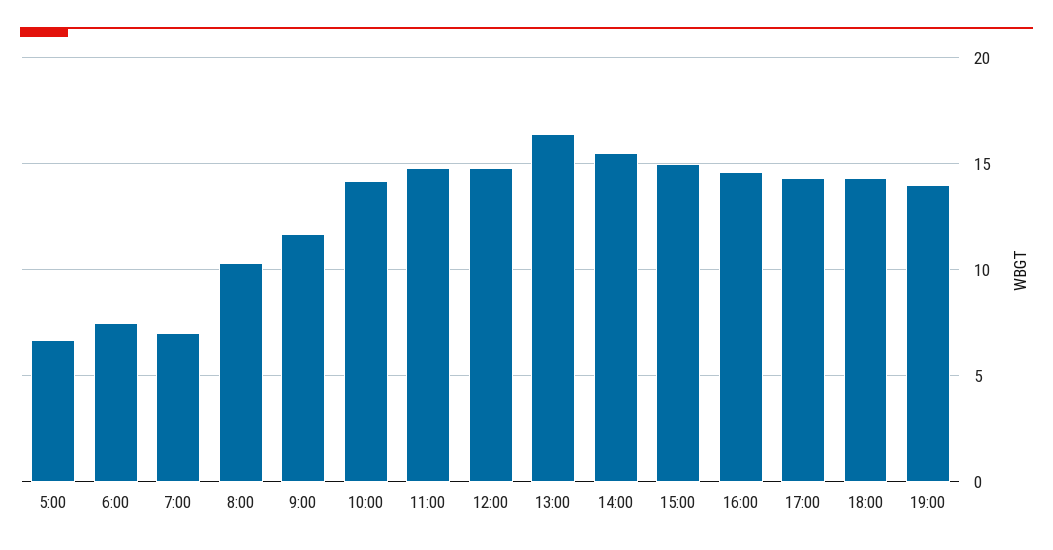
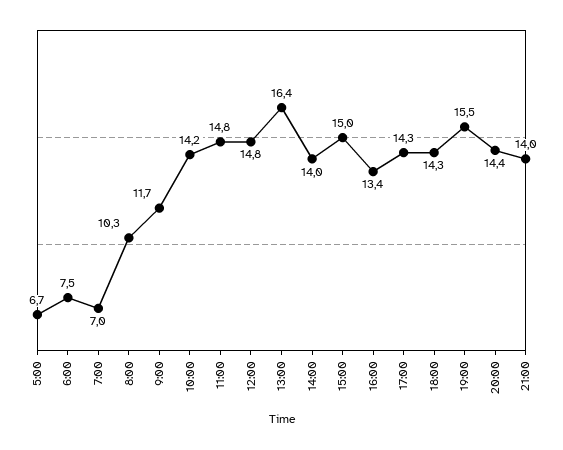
14:00: 15.5 -> 14
16:00: 14.5 -> 13.4
19:00: 14 -> 15.5
20:00: none -> 14.4
21:00: none -> 14

